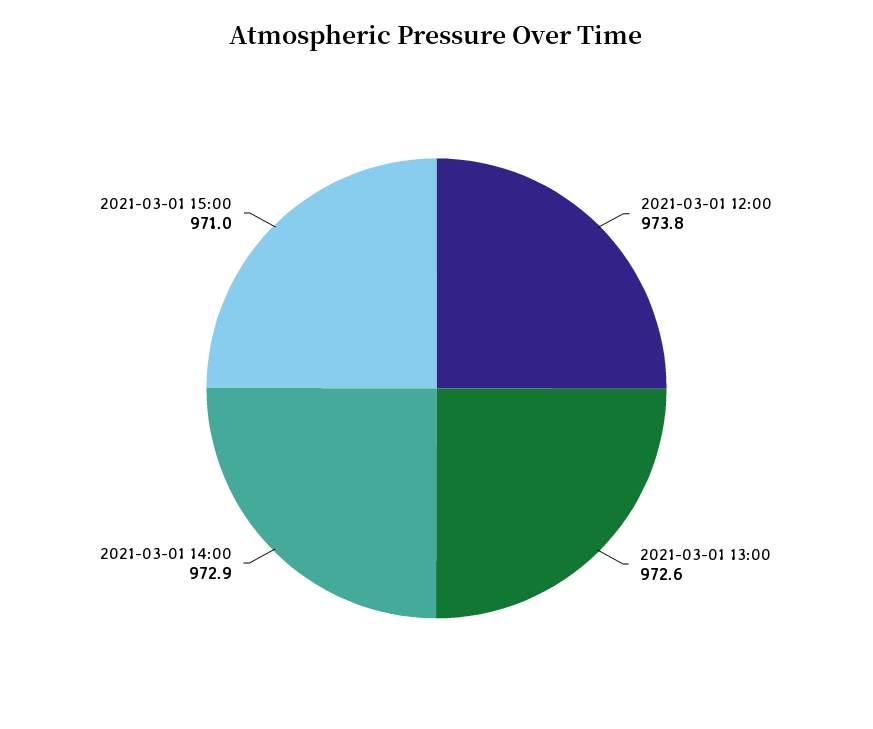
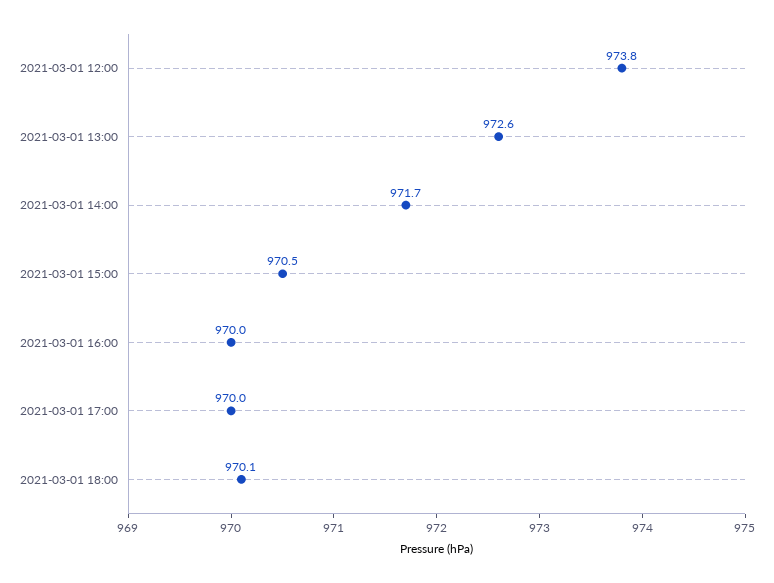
2021-03-01 14:00: 972.9 -> 971.7
2021-03-01 15:00: 971 -> 970.5
2021-03-01 16:00: none -> 970
2021-03-01 17:00: none -> 970
2021-03-01 18:00: none -> 970.1

